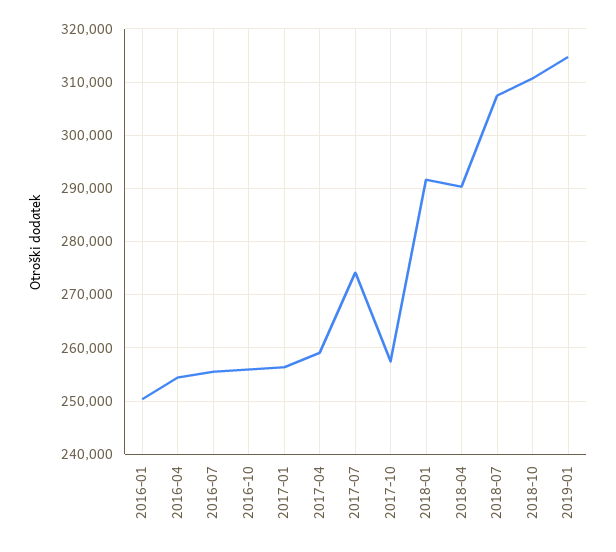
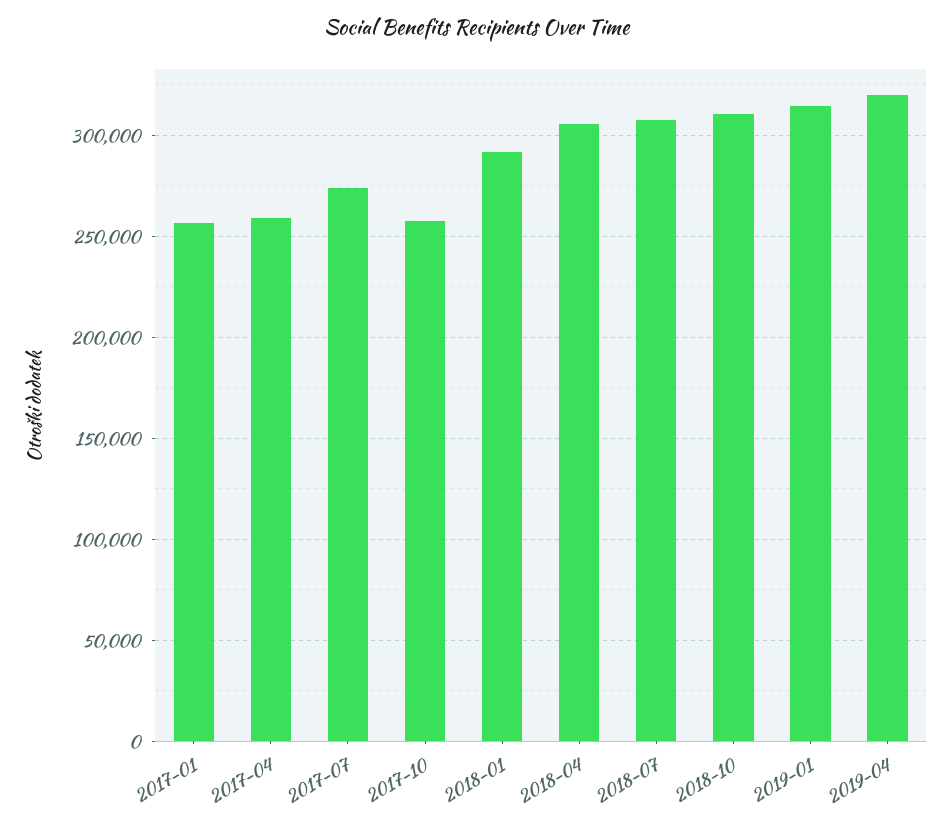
2016-01: 250000 -> none
2016-04: 254000 -> none
2016-07: 256000 -> none
2016-10: 256000 -> none
2018-04: 290000 -> 305000
2019-04: none -> 320000

